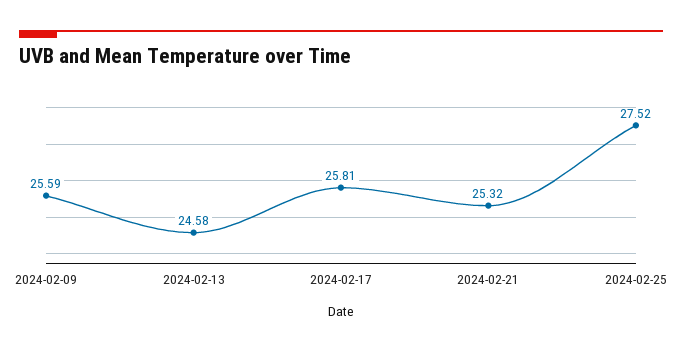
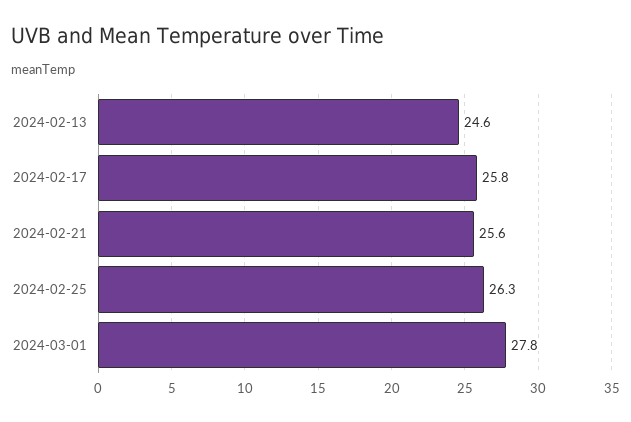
2024-02-09: 25.59 -> none
2024-02-21: 25.32 -> 25.6
2024-02-25: 27.52 -> 26.3
2024-03-01: none -> 27.8

